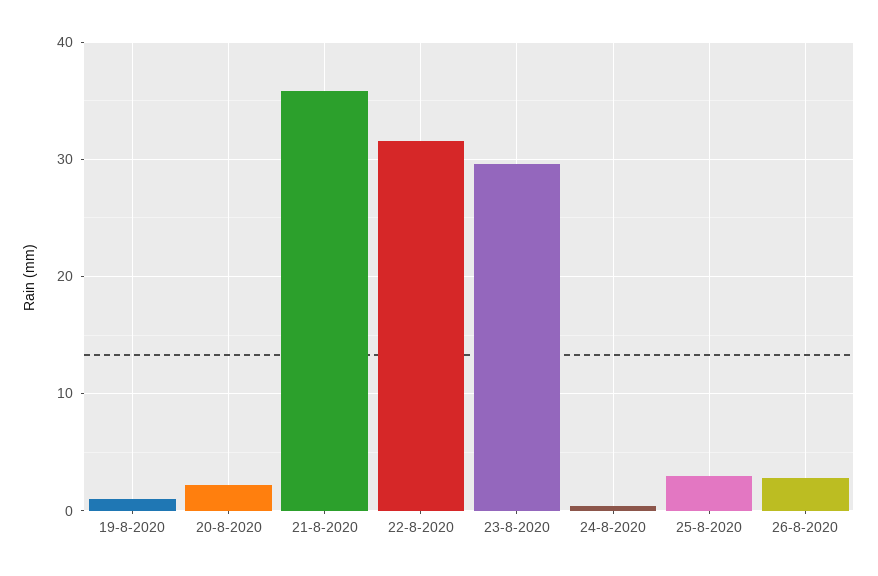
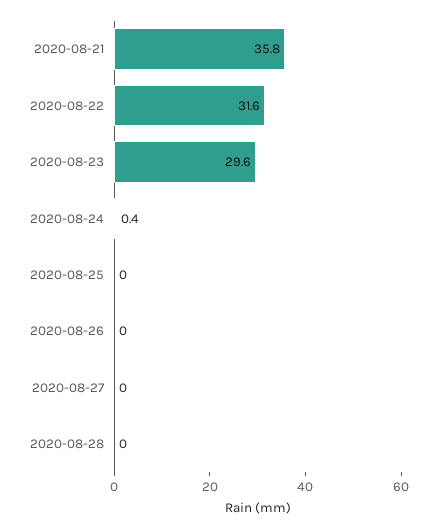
19-8-2020: 1 -> none
20-8-2020: 2 -> none
25-8-2020: 3 -> 0
26-8-2020: 3 -> 0
2020-08-27: none -> 0
2020-08-28: none -> 0

